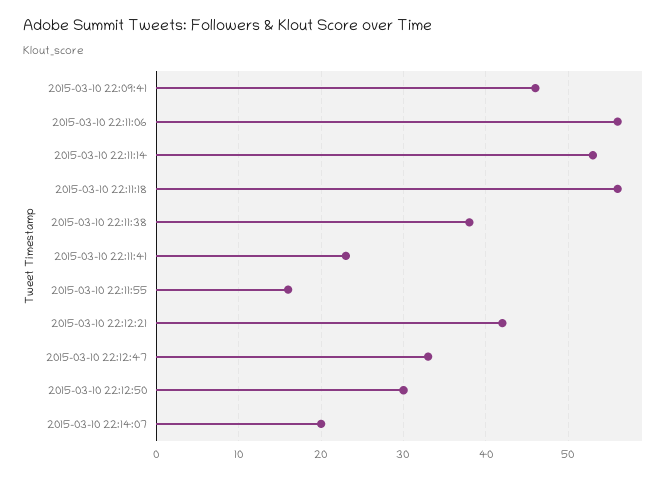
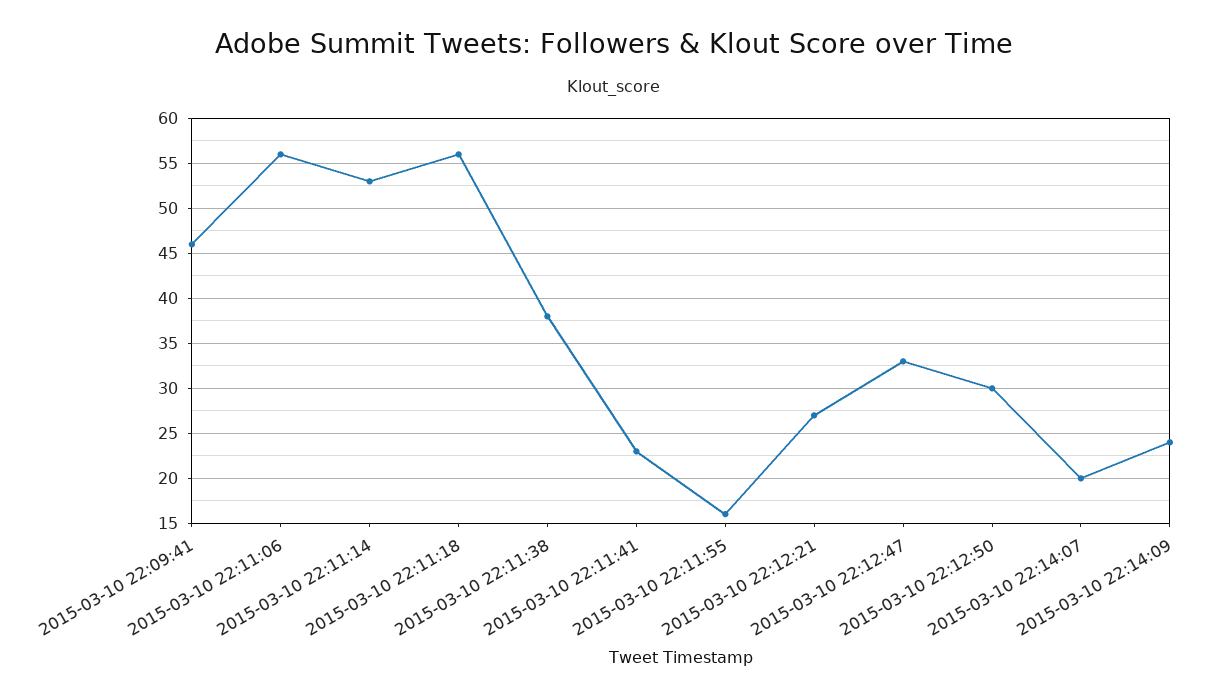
2015-03-10 22:12:21: 42 -> 27
2015-03-10 22:14:09: none -> 24

